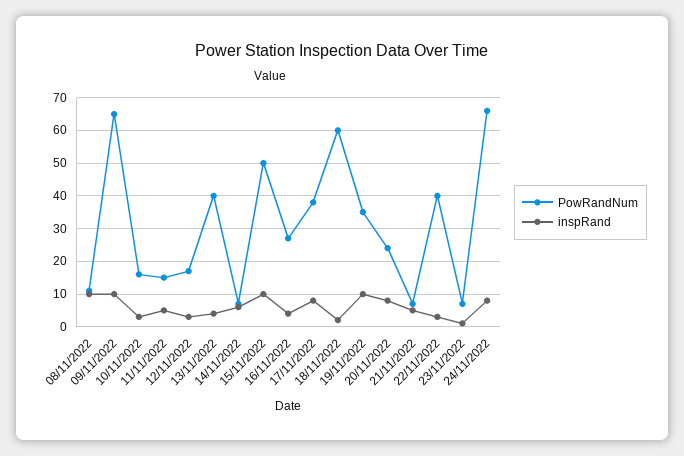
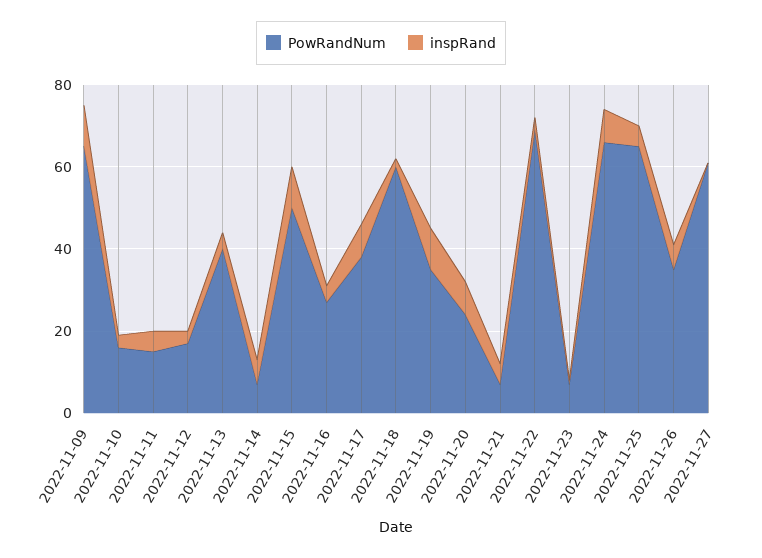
PowRandNum, 08/11/2022: 10 -> none
inspRand, 08/11/2022: 10 -> none
PowRandNum, 22/11/2022: 40 -> 70
PowRandNum, 2022-11-25: none -> 65
inspRand, 2022-11-25: none -> 5
PowRandNum, 2022-11-26: none -> 35
inspRand, 2022-11-26: none -> 5
PowRandNum, 2022-11-27: none -> 60
inspRand, 2022-11-27: none -> 0

